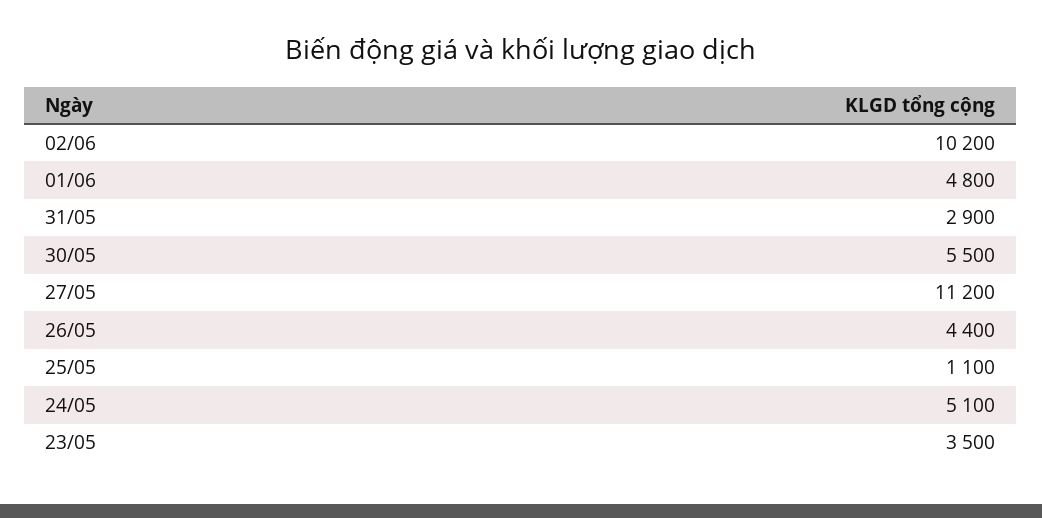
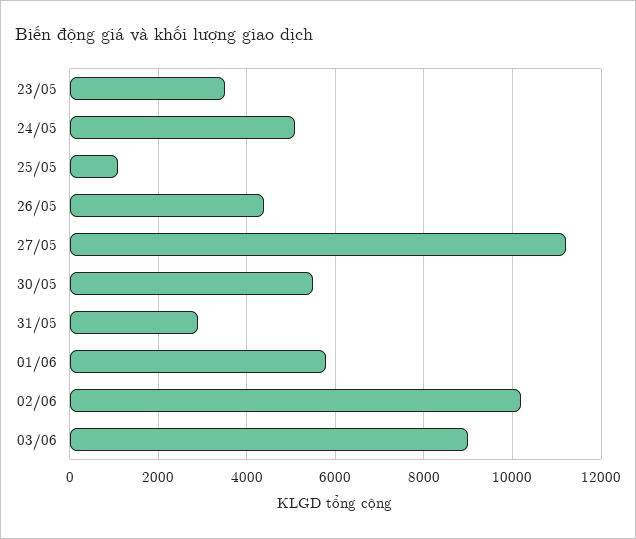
01/06: 4800 -> 5800
03/06: none -> 9000

